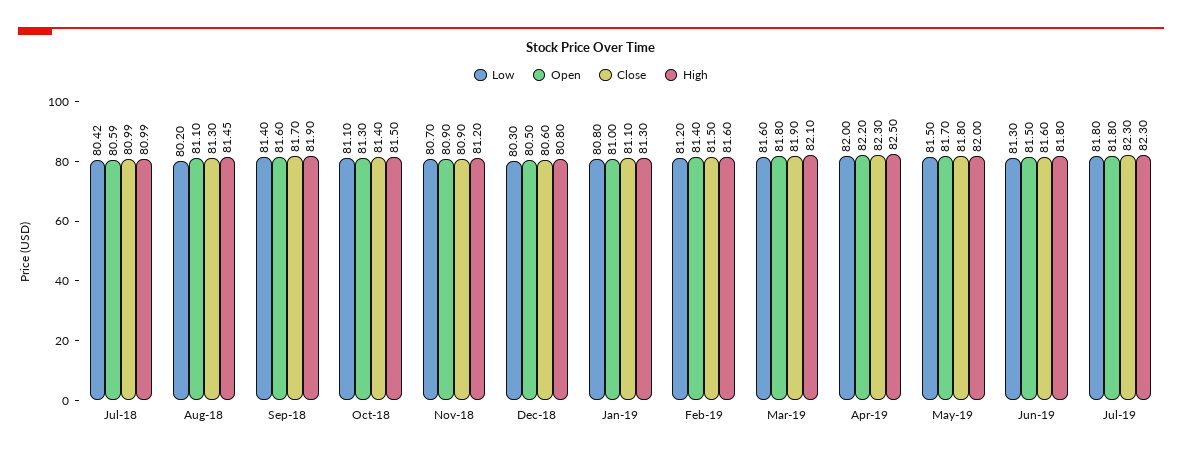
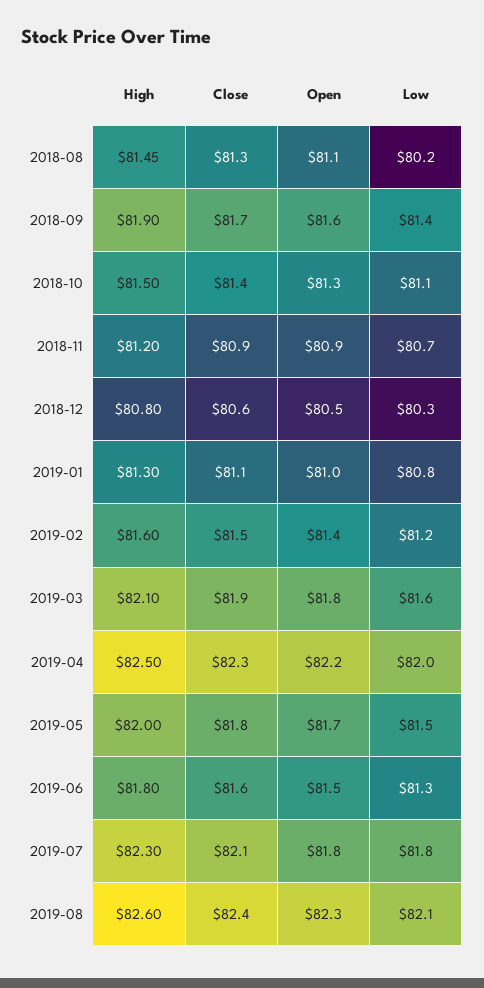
Low, Jul-18: 80.42 -> none
Open, Jul-18: 80.59 -> none
Close, Jul-18: 80.99 -> none
High, Jul-18: 80.99 -> none
Close, Jul-19: 82.3 -> 82.1
High, 2019-08: none -> 82.6
Close, 2019-08: none -> 82.4
Open, 2019-08: none -> 82.3
Low, 2019-08: none -> 82.1

